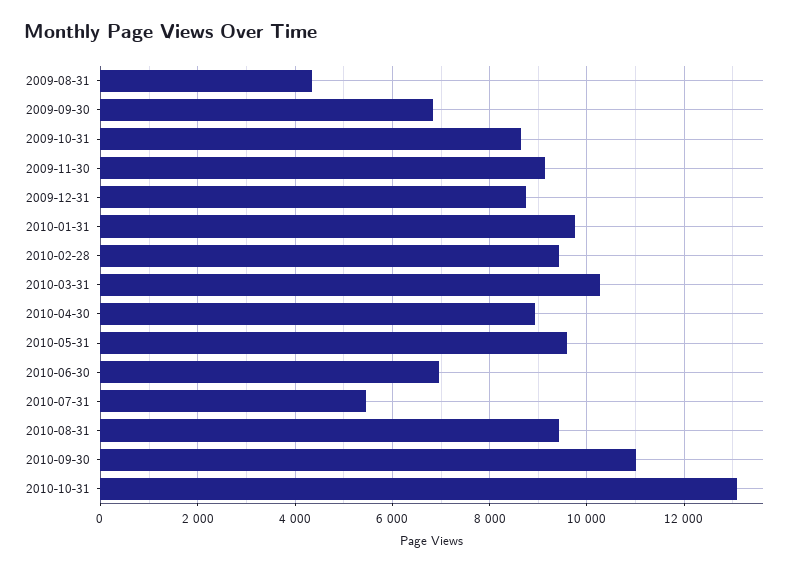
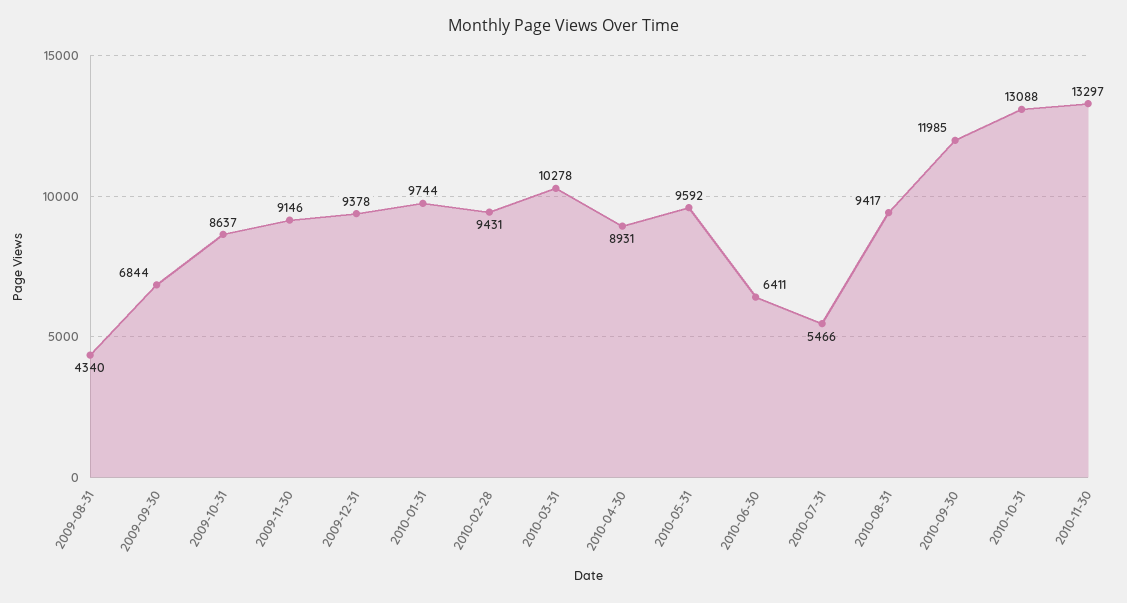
2009-12-31: 8800 -> 9378
2010-06-30: 7000 -> 6411
2010-09-30: 11000 -> 11985
2010-11-30: none -> 13297

